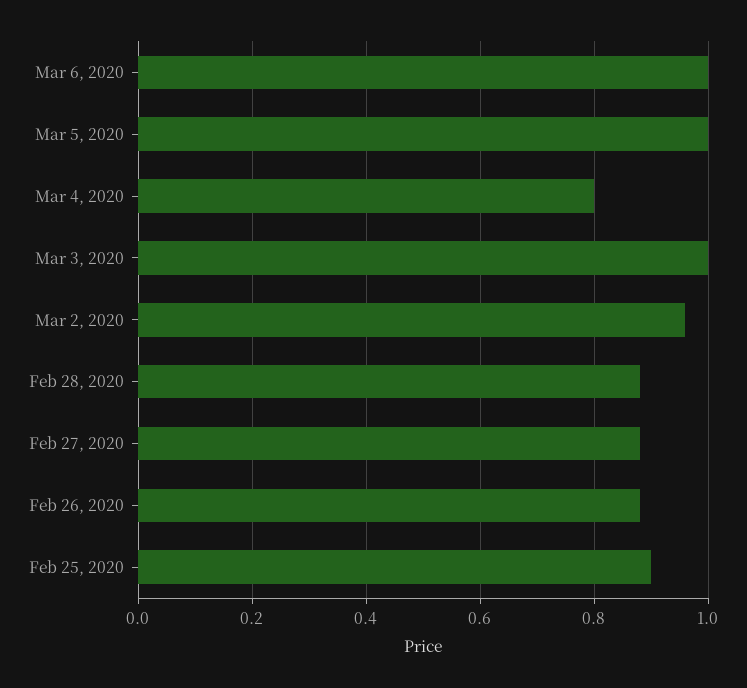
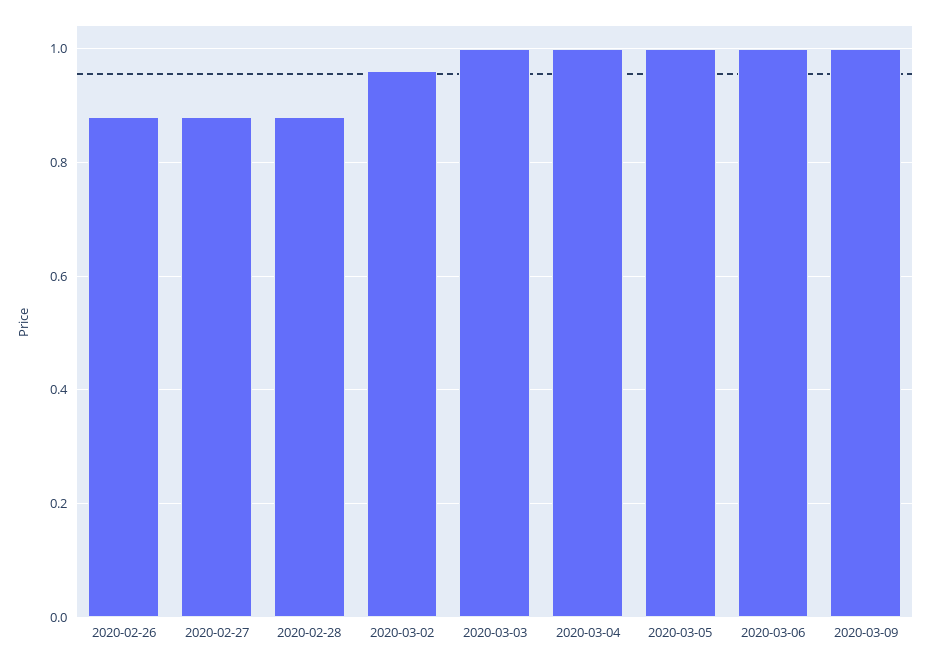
Mar 4, 2020: 0.8 -> 1
Feb 25, 2020: 0.9 -> none
2020-03-09: none -> 1

